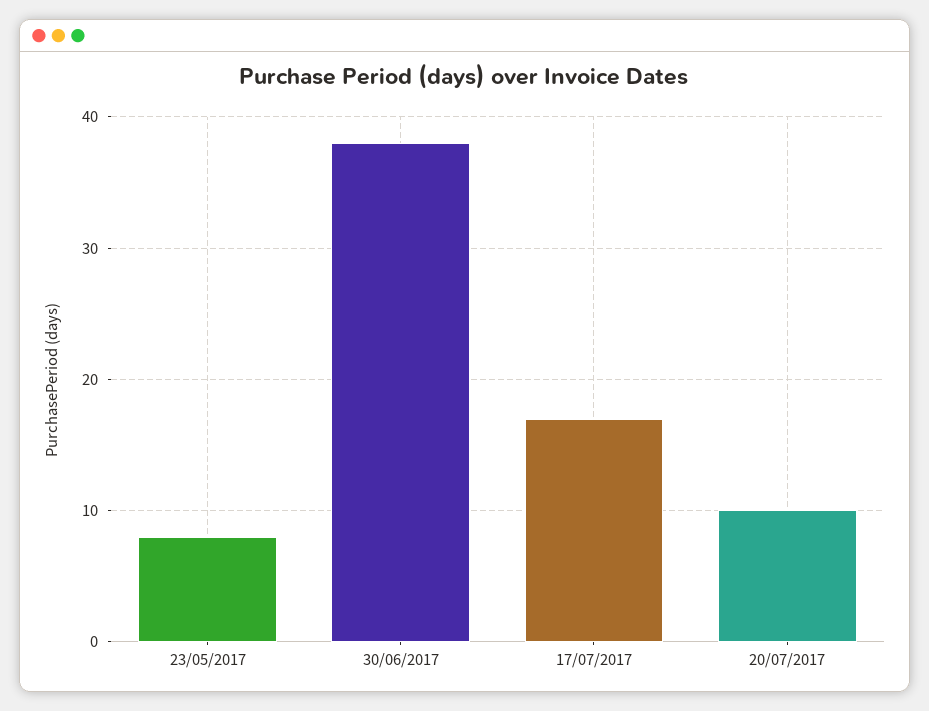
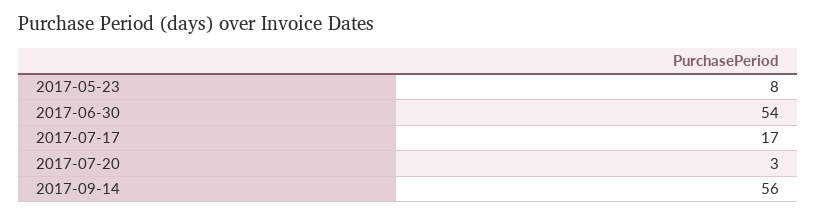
30/06/2017: 38 -> 54
20/07/2017: 10 -> 3
2017-09-14: none -> 56

